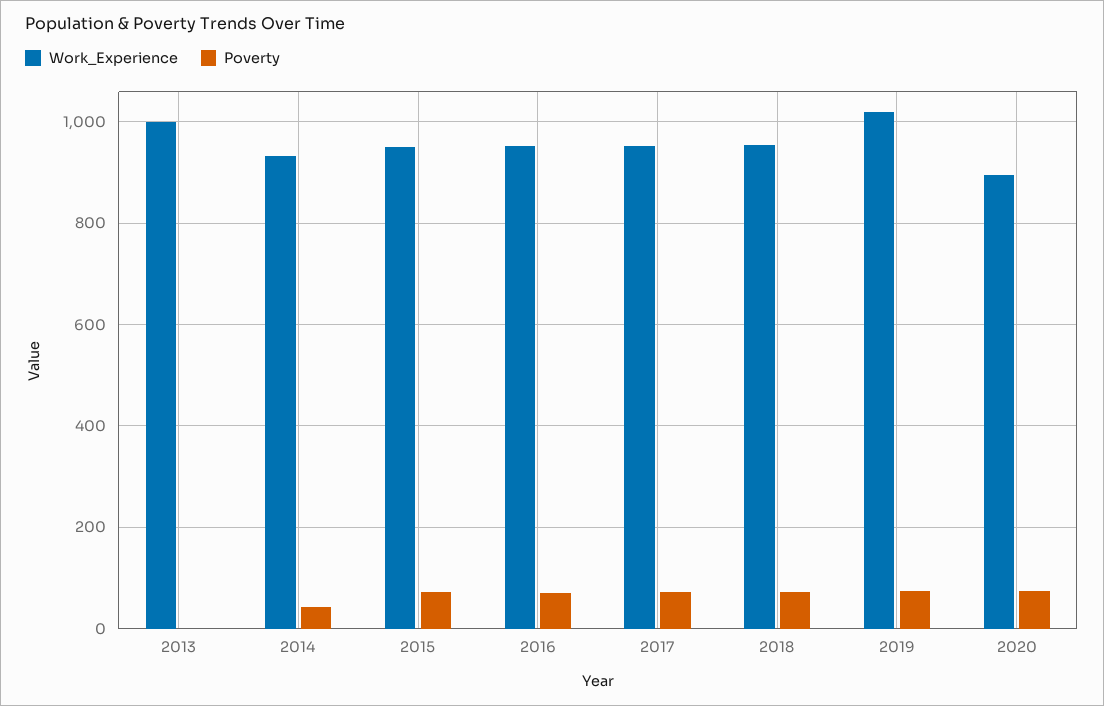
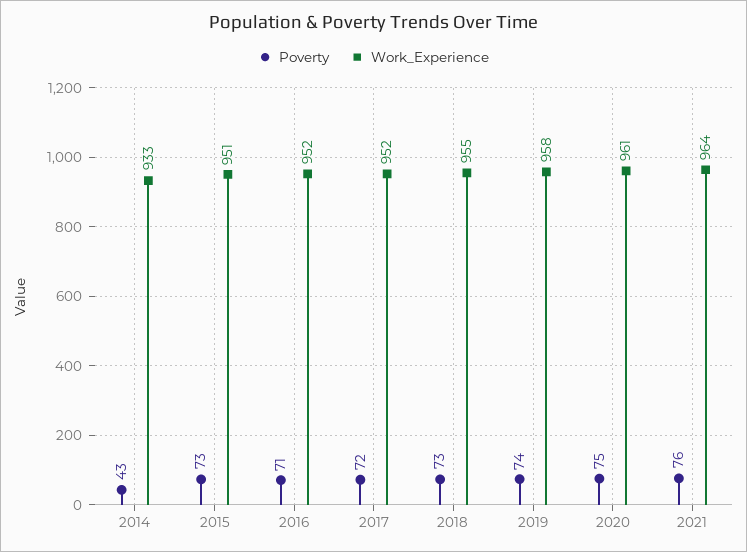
Work_Experience, 2013: 1000 -> none
Poverty, 2013: 0 -> none
Work_Experience, 2019: 1020 -> 958
Work_Experience, 2020: 900 -> 961
Poverty, 2021: none -> 76
Work_Experience, 2021: none -> 964

